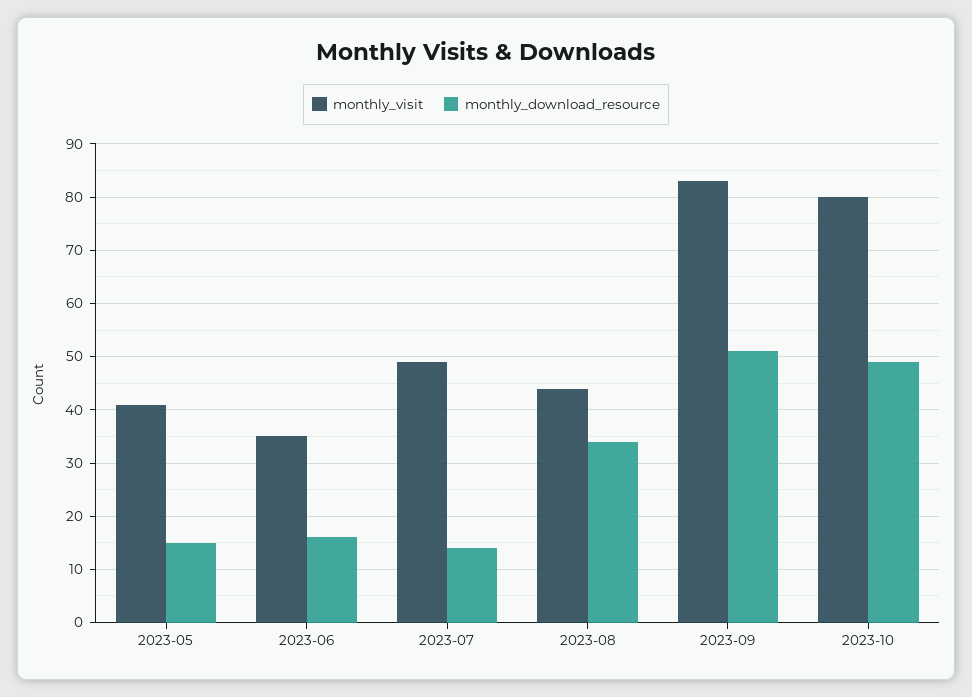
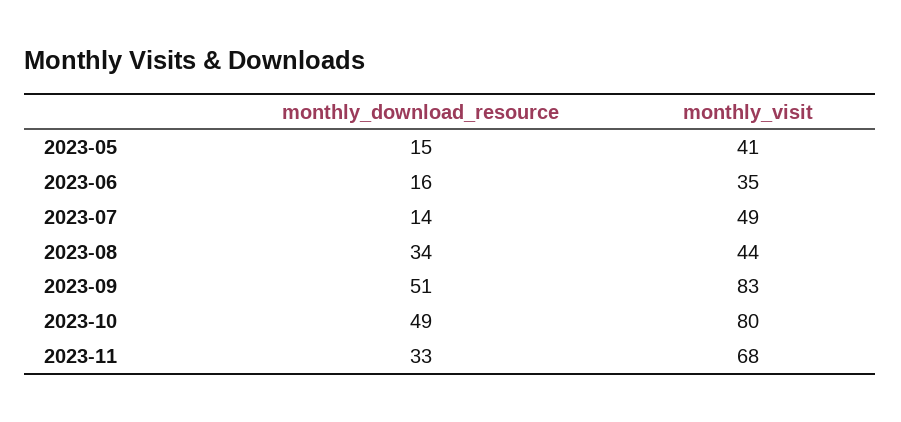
monthly_download_resource, 2023-11: none -> 33
monthly_visit, 2023-11: none -> 68

